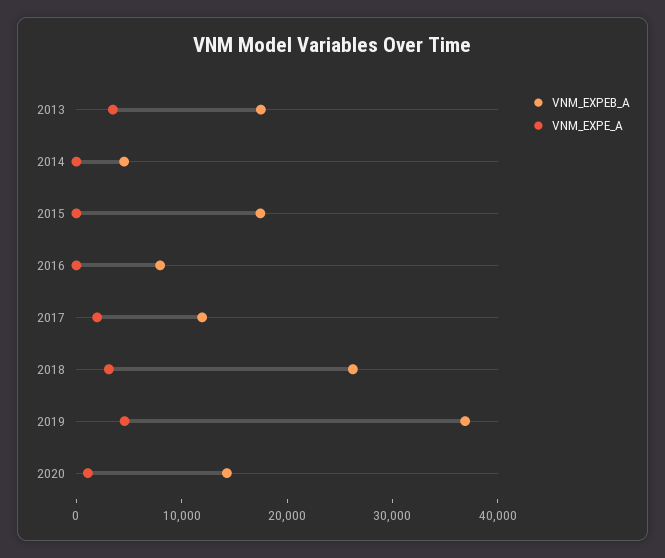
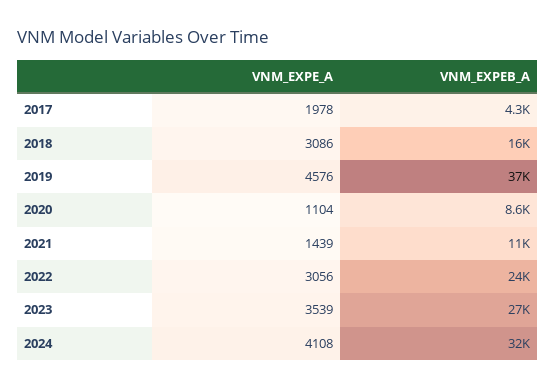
VNM_EXPEB_A, 2013: 18000 -> none
VNM_EXPE_A, 2013: 4000 -> none
VNM_EXPEB_A, 2014: 4000 -> none
VNM_EXPE_A, 2014: 0 -> none
VNM_EXPEB_A, 2015: 18000 -> none
VNM_EXPE_A, 2015: 0 -> none
VNM_EXPEB_A, 2016: 8000 -> none
VNM_EXPE_A, 2016: 0 -> none
VNM_EXPEB_A, 2017: 12000 -> 4300
VNM_EXPEB_A, 2018: 26000 -> 16000
VNM_EXPEB_A, 2020: 14000 -> 8600
VNM_EXPE_A, 2021: none -> 1439
VNM_EXPEB_A, 2021: none -> 11000
VNM_EXPE_A, 2022: none -> 3056
VNM_EXPEB_A, 2022: none -> 24000
VNM_EXPE_A, 2023: none -> 3539
VNM_EXPEB_A, 2023: none -> 27000
VNM_EXPE_A, 2024: none -> 4108
VNM_EXPEB_A, 2024: none -> 32000

